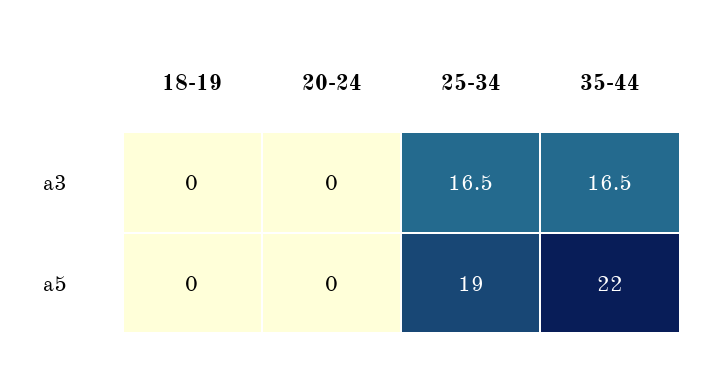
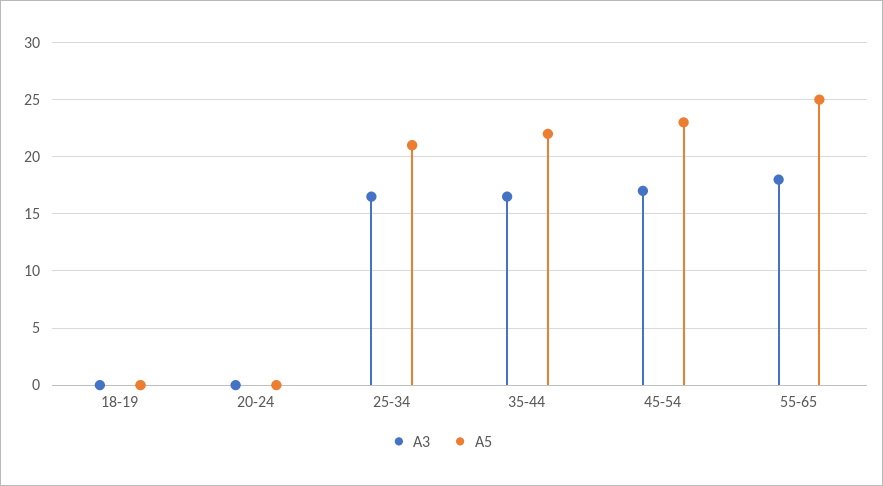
a5, 25-34: 19 -> 21
a3, 45-54: none -> 17
a5, 45-54: none -> 23
a3, 55-65: none -> 18
a5, 55-65: none -> 25

